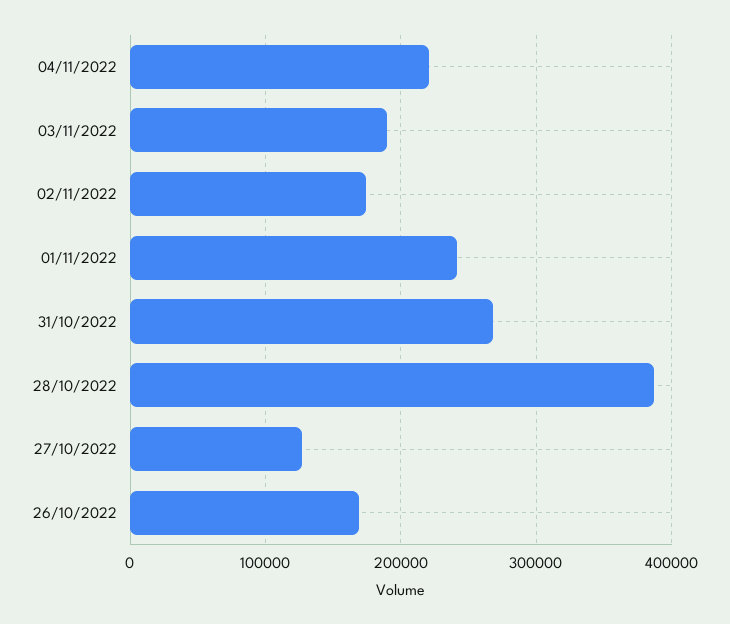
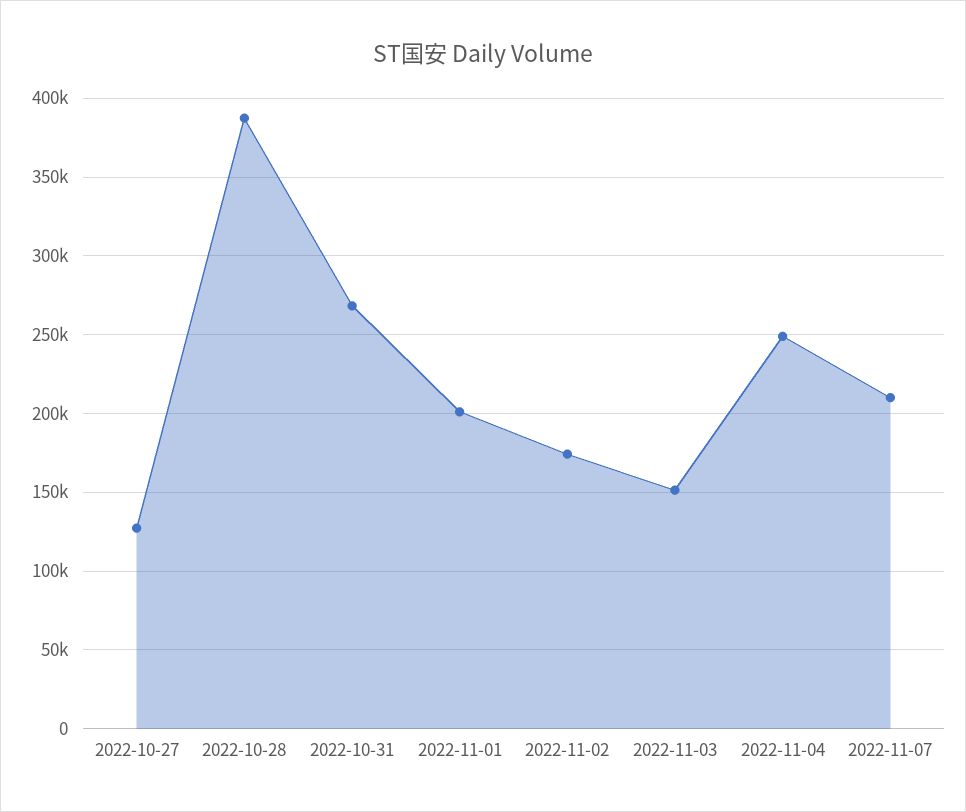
04/11/2022: 220000 -> 250000
03/11/2022: 190000 -> 150000
01/11/2022: 240000 -> 200000
26/10/2022: 170000 -> none
2022-11-07: none -> 210000

